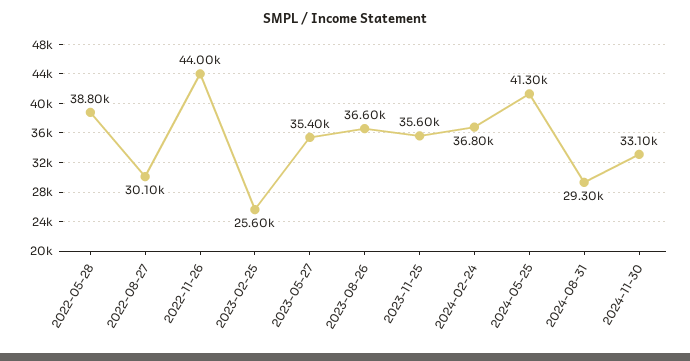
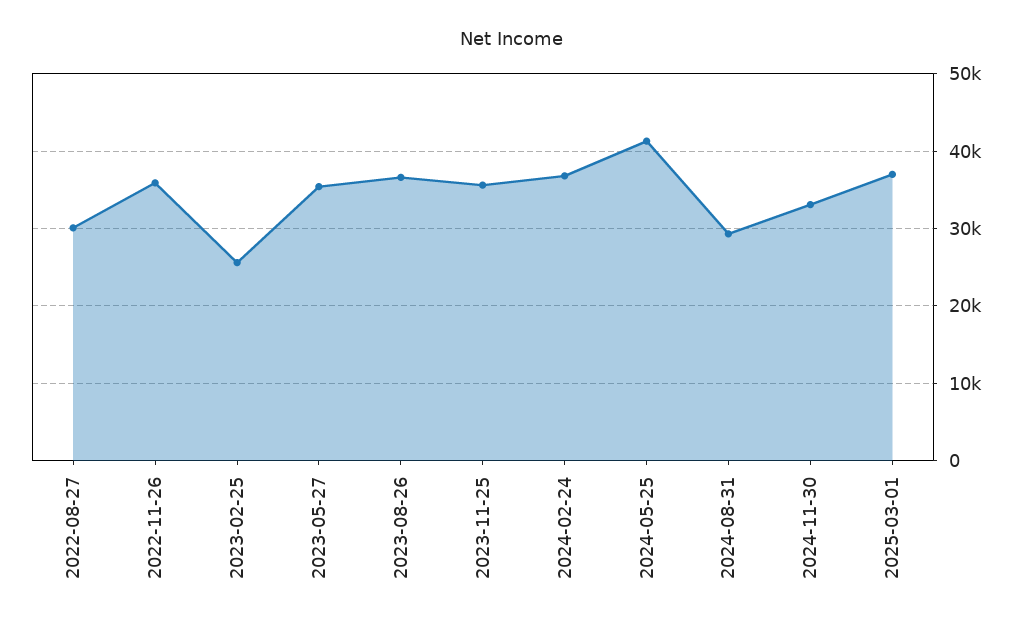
2022-05-28: 38800 -> none
2022-11-26: 44000 -> 36000
2025-03-01: none -> 37000

